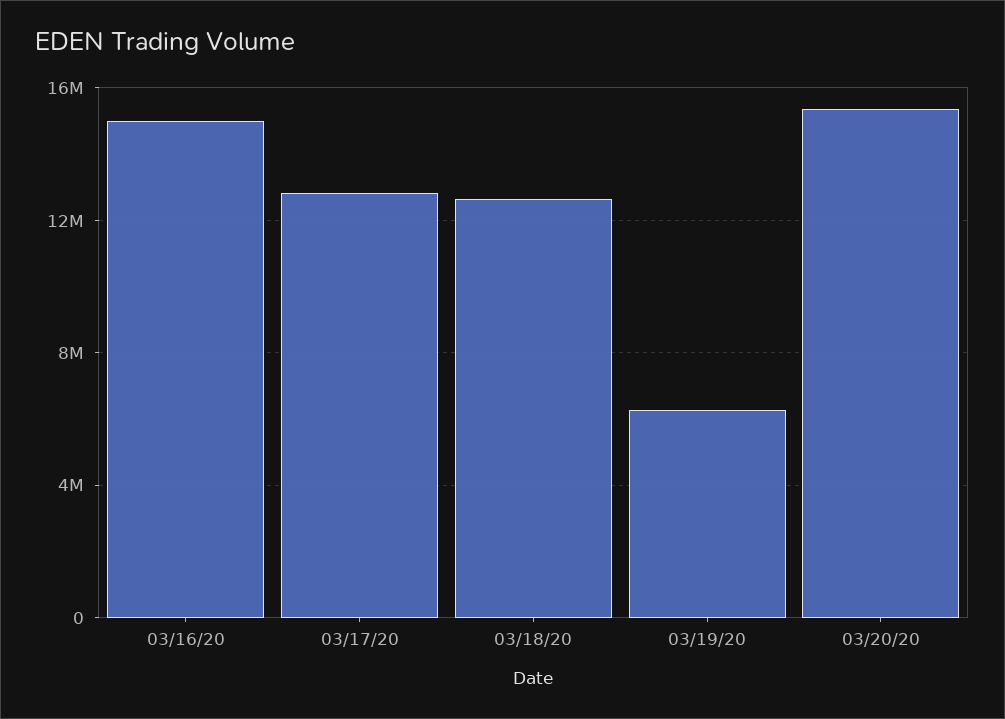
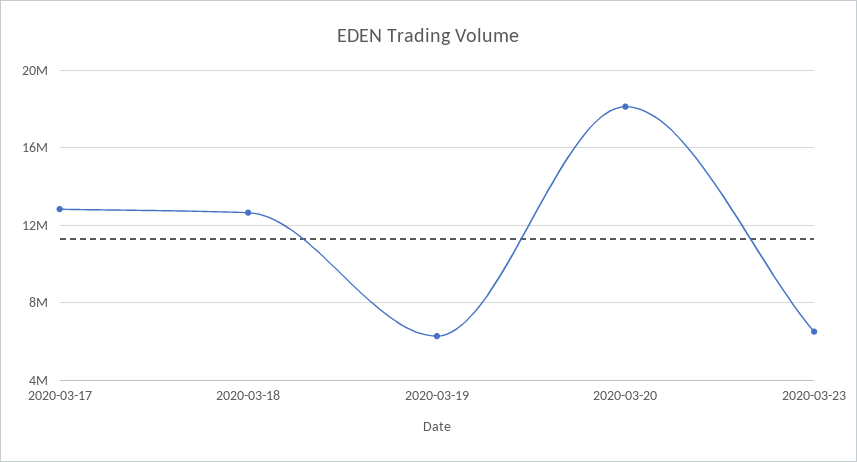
03/16/20: 15000000 -> none
03/20/20: 15500000 -> 18000000
2020-03-23: none -> 6500000

